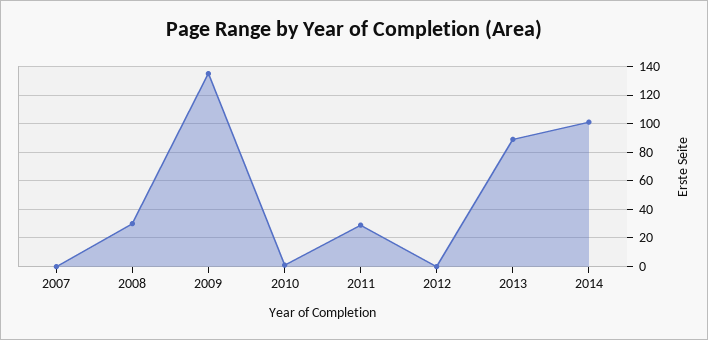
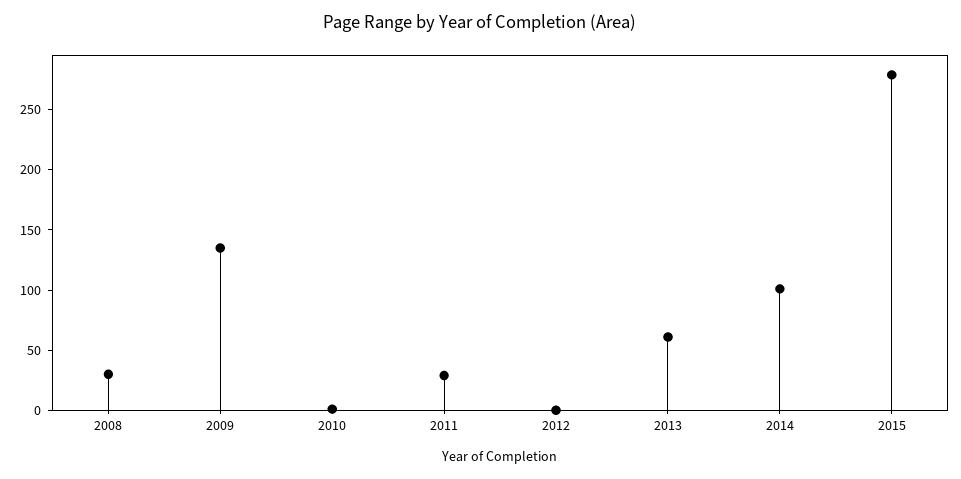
2007: 0 -> none
2013: 90 -> 60
2015: none -> 280

